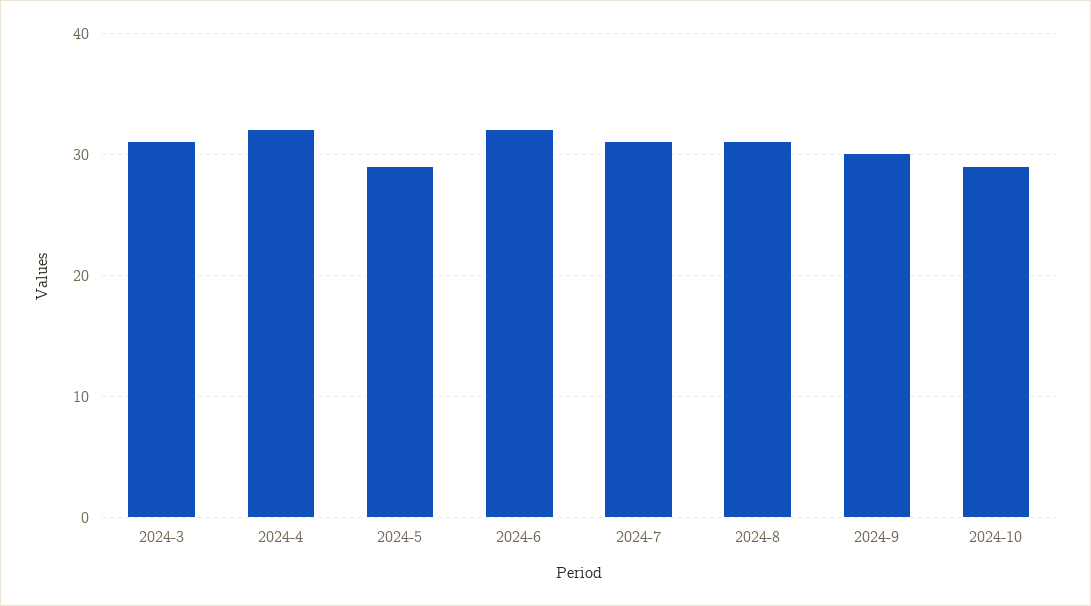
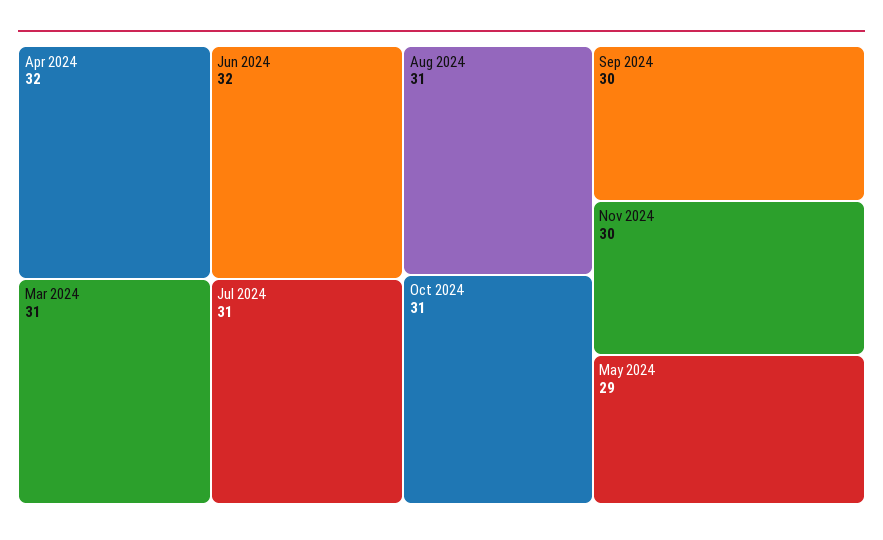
2024-10: 29 -> 31
Nov 2024: none -> 30

